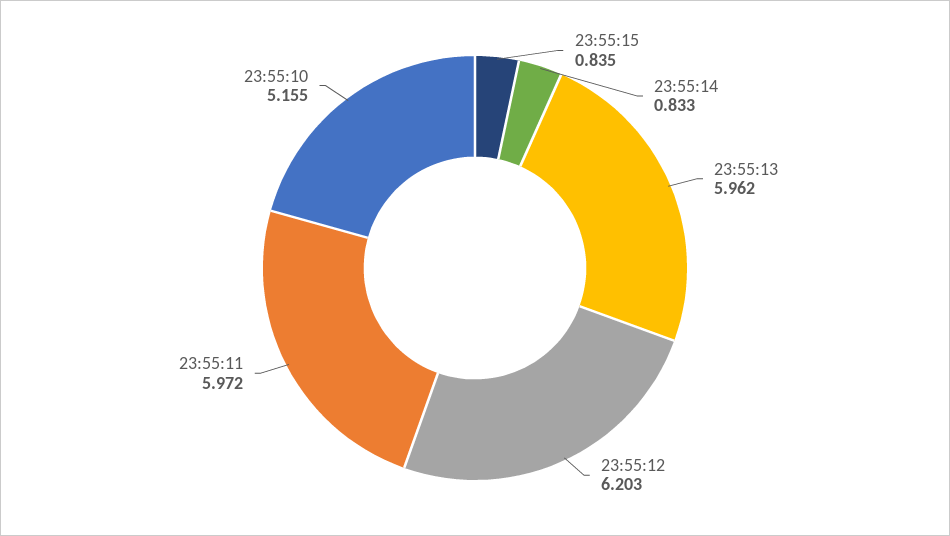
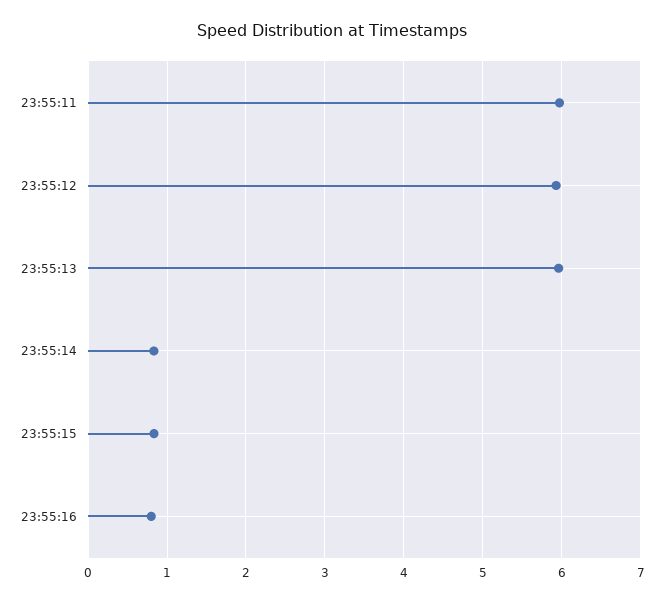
23:55:12: 6.203 -> 5.9
23:55:10: 5.155 -> none
23:55:16: none -> 0.8

